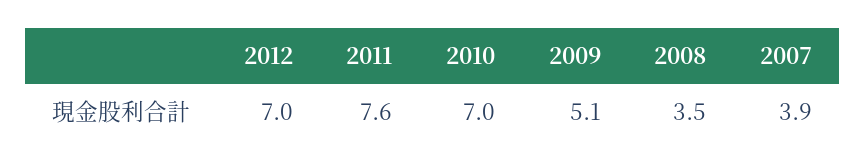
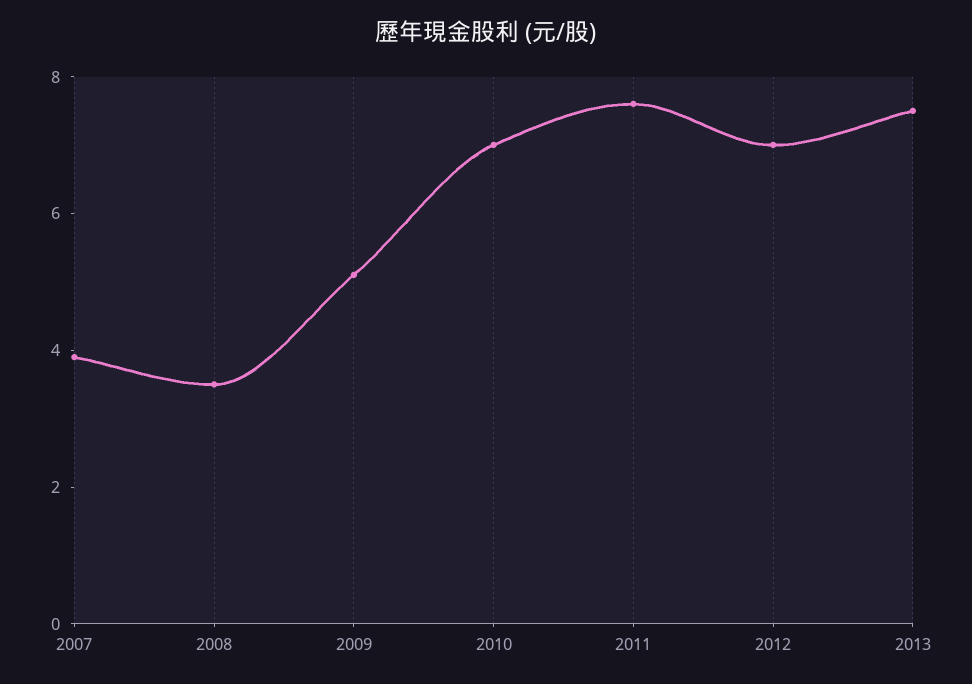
2013: none -> 7.5

